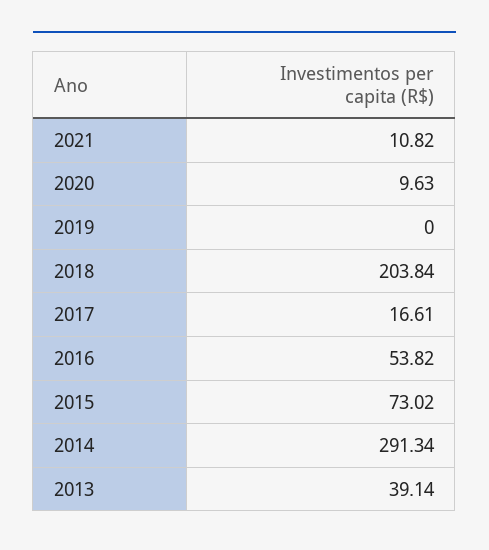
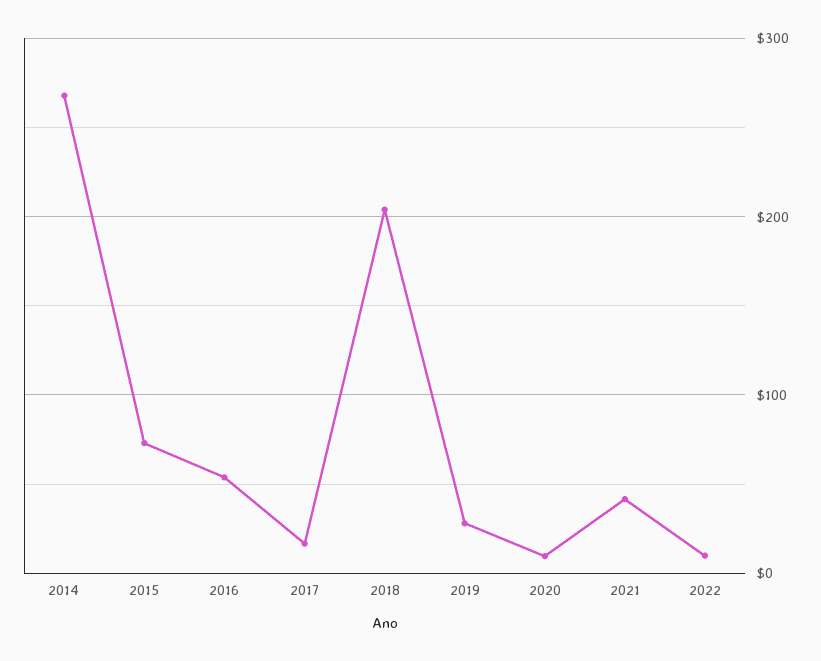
2021: 10.82 -> 40
2019: 0 -> 30
2014: 291.34 -> 270
2013: 39.14 -> none
2022: none -> 10

